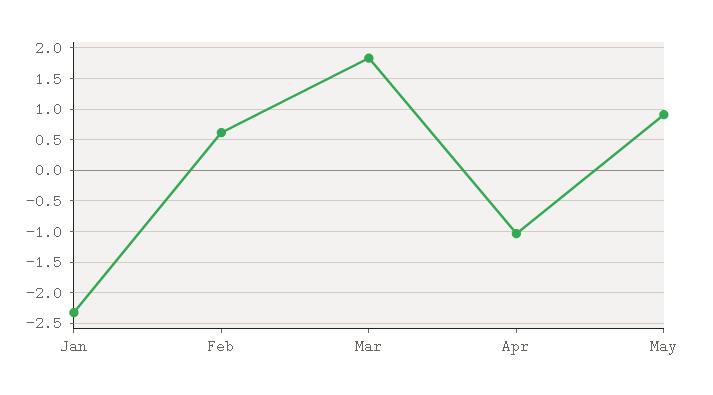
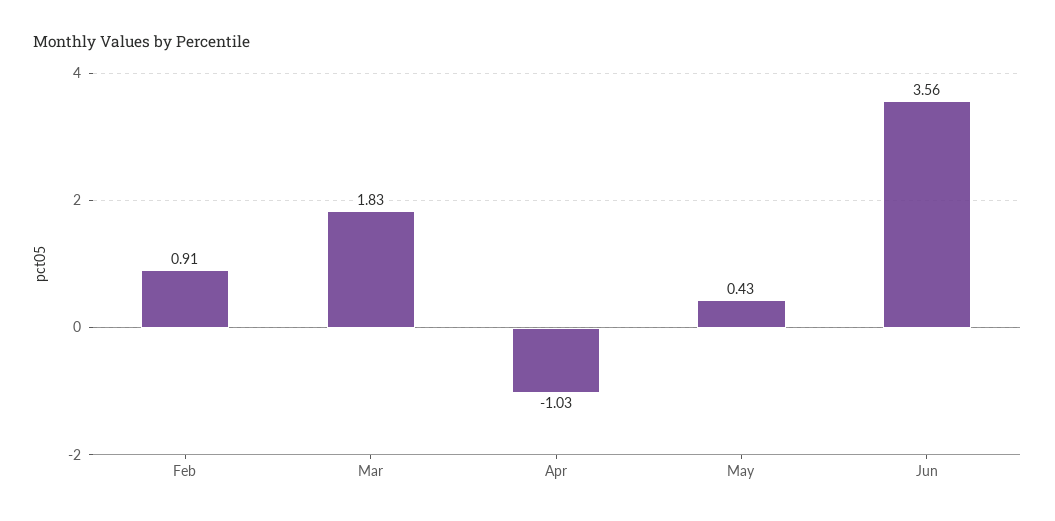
Jan: -2.3 -> none
Feb: 0.6 -> 0.91
May: 0.9 -> 0.43
Jun: none -> 3.56

